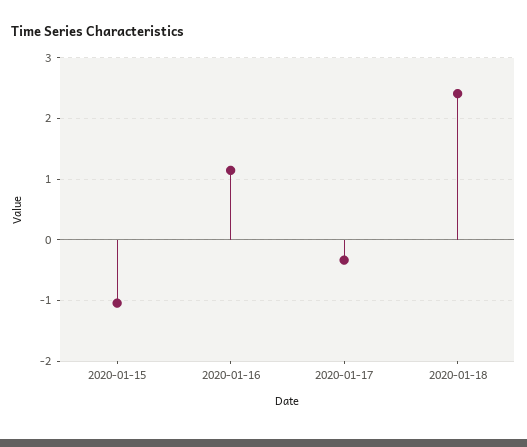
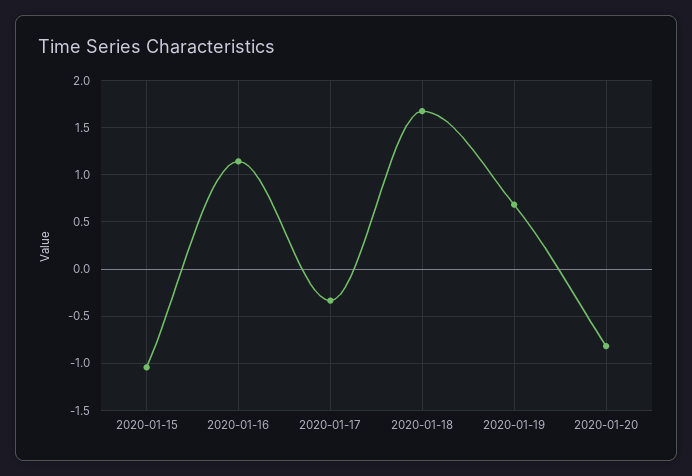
2020-01-18: 2.4 -> 1.7
2020-01-19: none -> 0.7
2020-01-20: none -> -0.8

